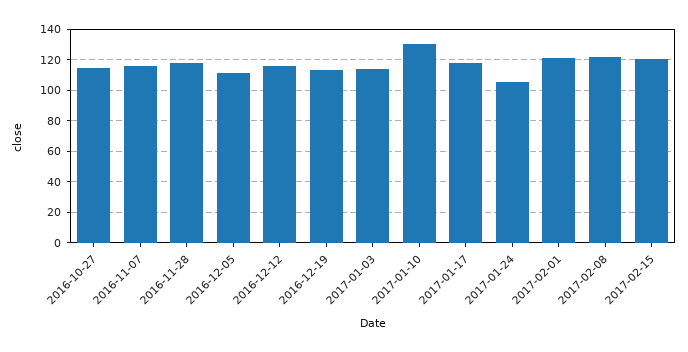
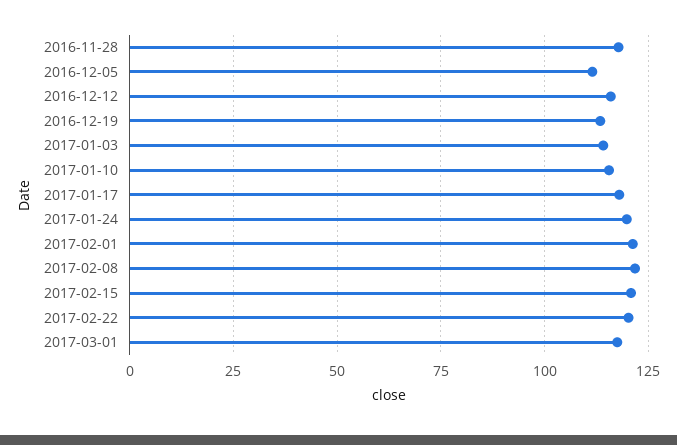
2016-10-27: 115 -> none
2016-11-07: 115 -> none
2017-01-10: 130 -> 115
2017-01-24: 105 -> 120
2017-02-22: none -> 120
2017-03-01: none -> 117.5

